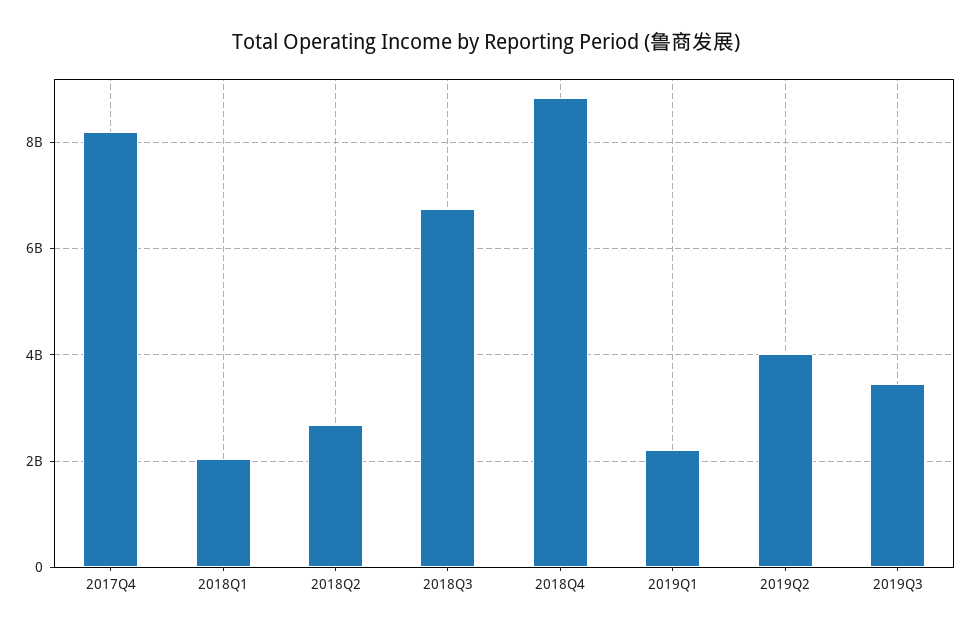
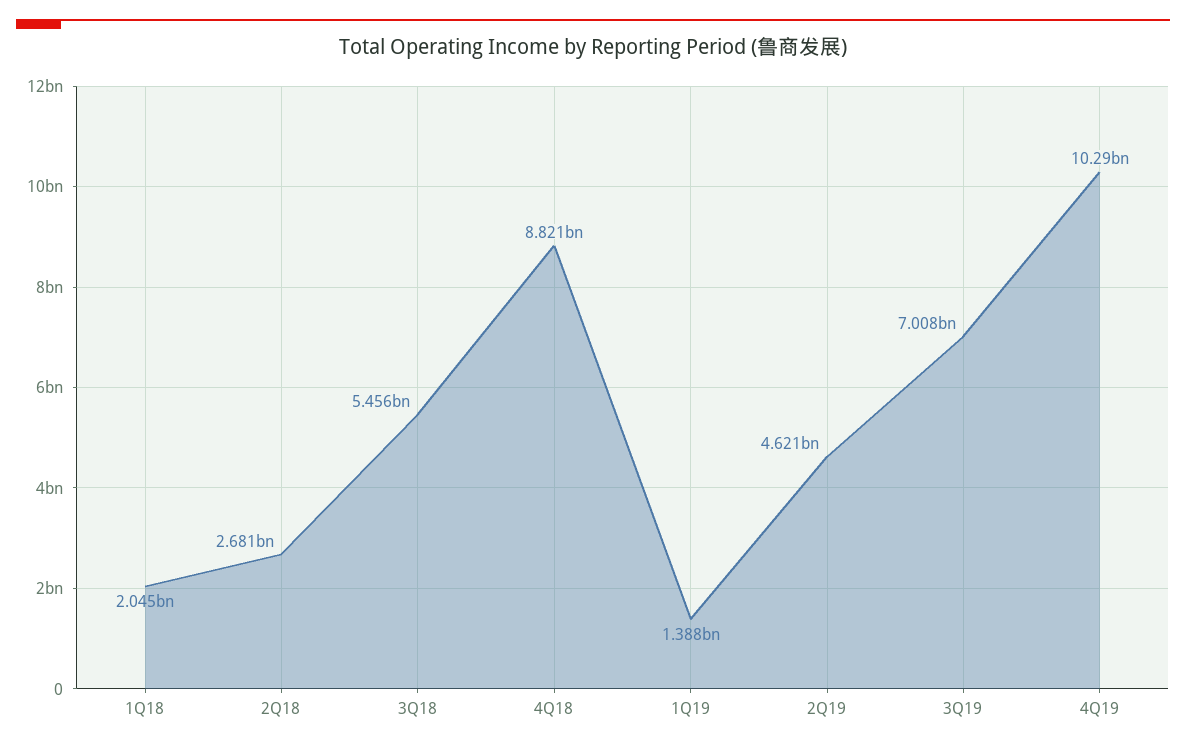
2017Q4: 8200000000 -> none
2018Q3: 6800000000 -> 5456000000
2019Q1: 2200000000 -> 1388000000
2019Q2: 4000000000 -> 4621000000
2019Q3: 3400000000 -> 7008000000
4Q19: none -> 10290000000

